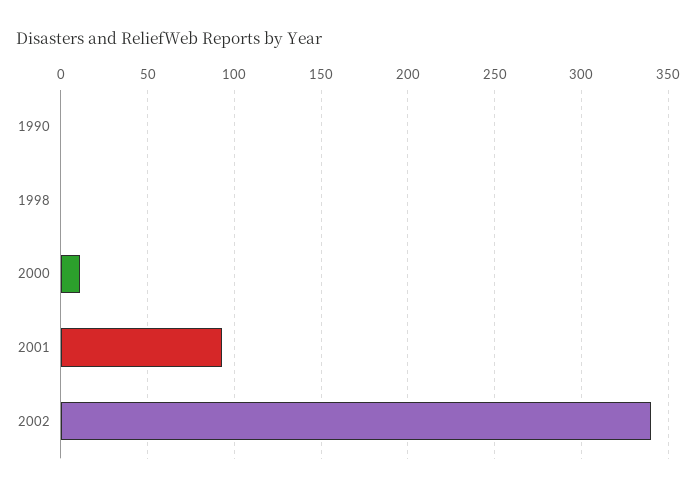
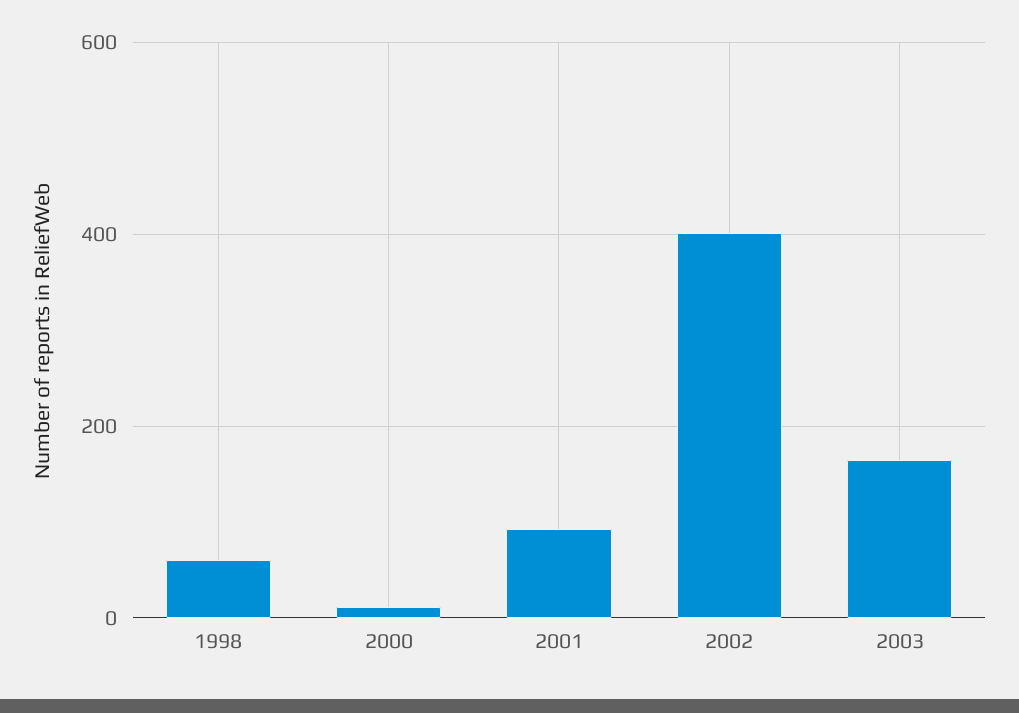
1990: 0 -> none
1998: 0 -> 60
2002: 340 -> 400
2003: none -> 160

